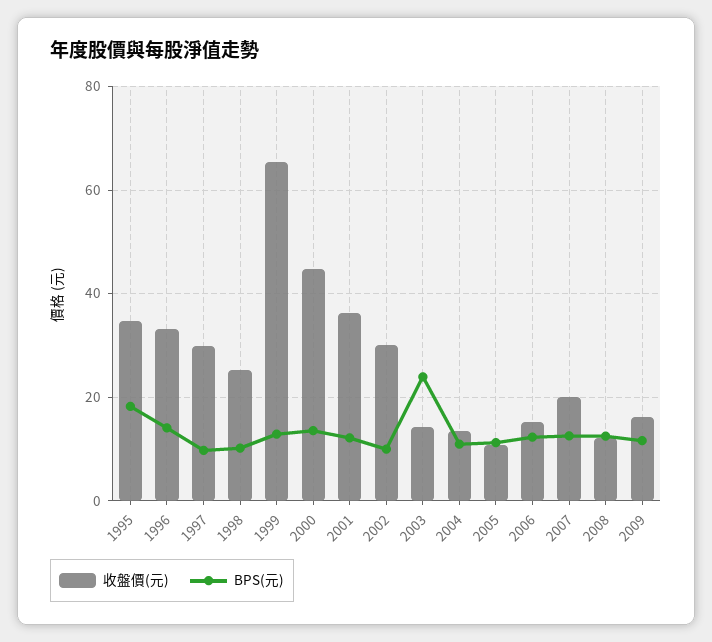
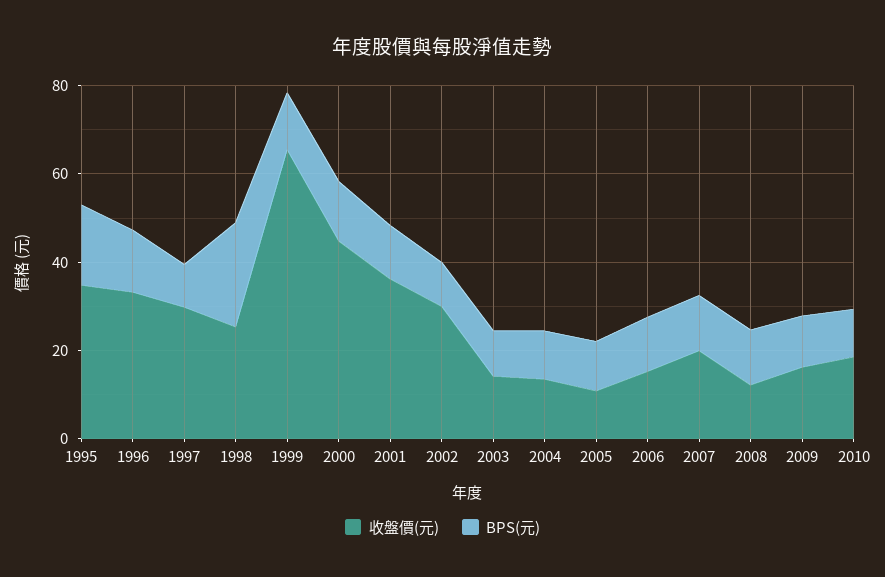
BPS(元), 1998: 10 -> 25
BPS(元), 2003: 24 -> 10
收盤價(元), 2010: none -> 20
BPS(元), 2010: none -> 10

